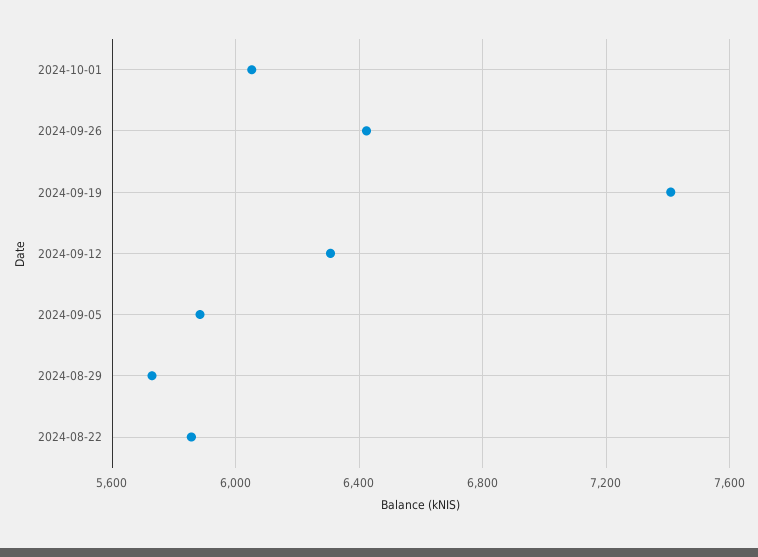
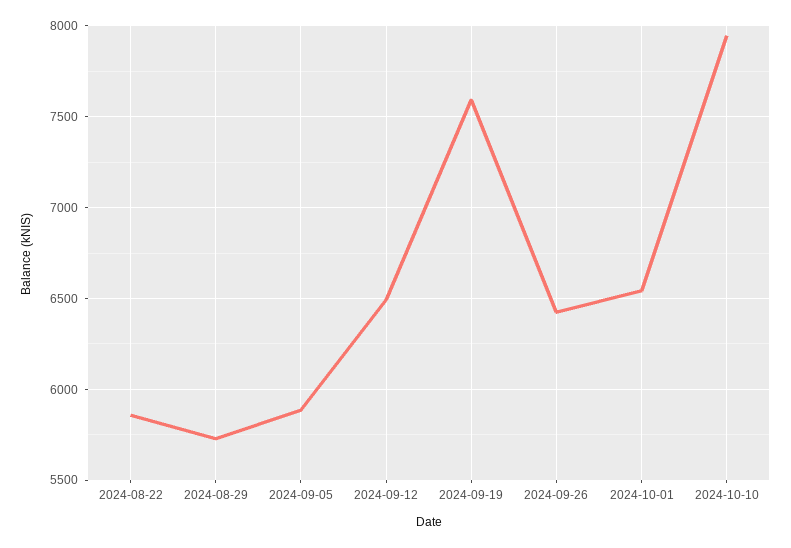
2024-10-01: 6050 -> 6550
2024-09-19: 7400 -> 7600
2024-09-12: 6300 -> 6500
2024-10-10: none -> 7950

